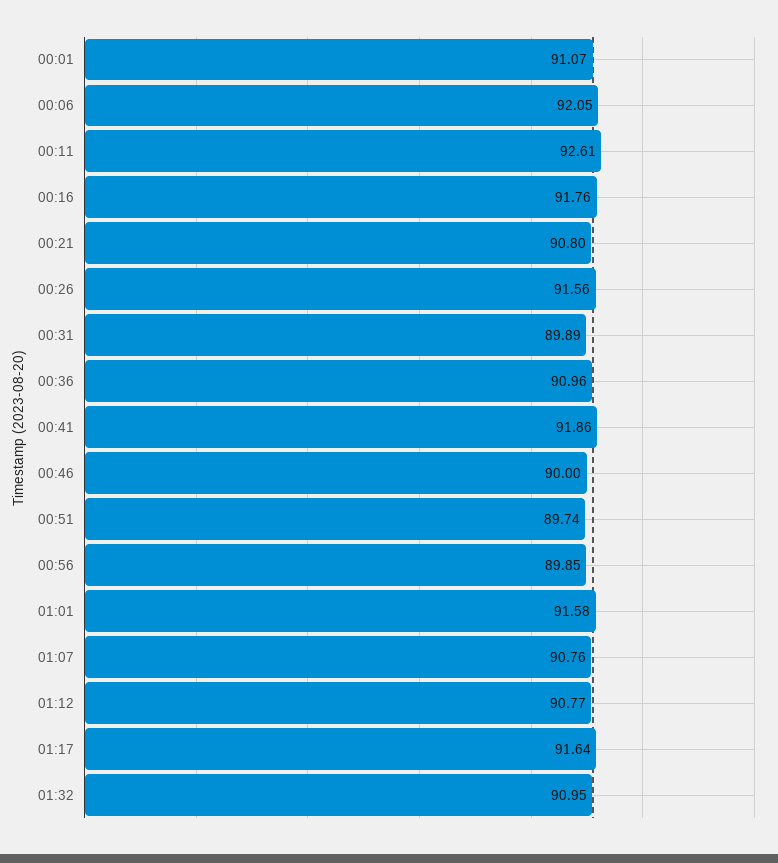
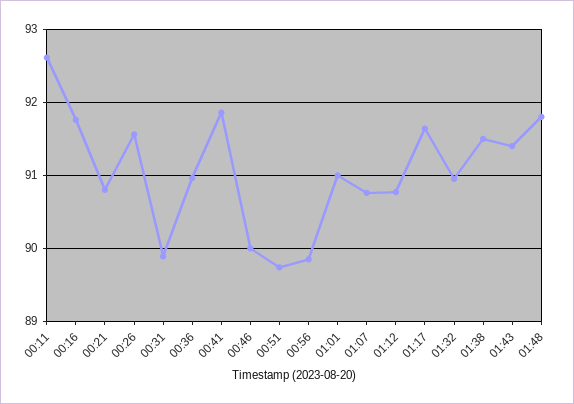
00:01: 91.07 -> none
00:06: 92.05 -> none
01:01: 91.58 -> 91
01:38: none -> 91.5
01:43: none -> 91.4
01:48: none -> 91.8

